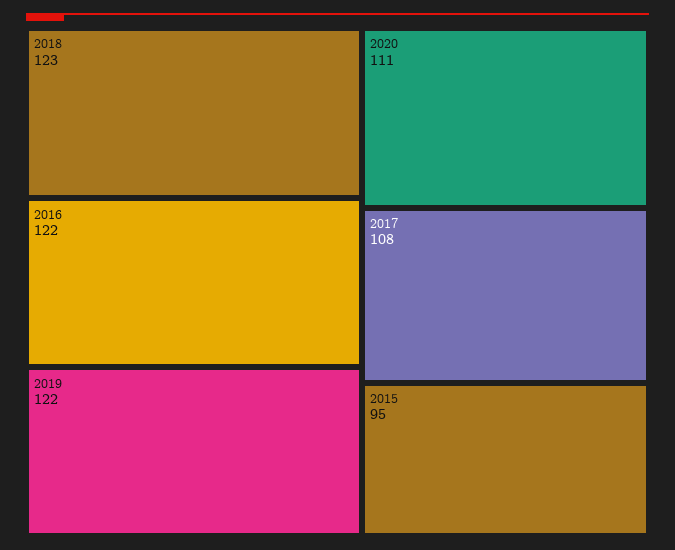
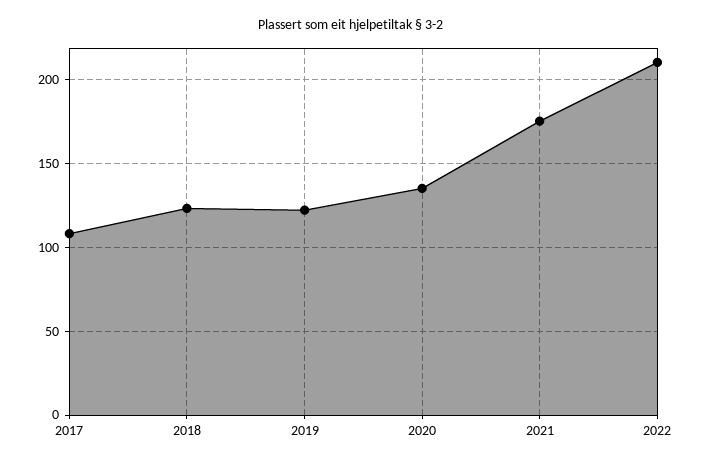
2016: 122 -> none
2020: 111 -> 135
2015: 95 -> none
2021: none -> 175
2022: none -> 210

